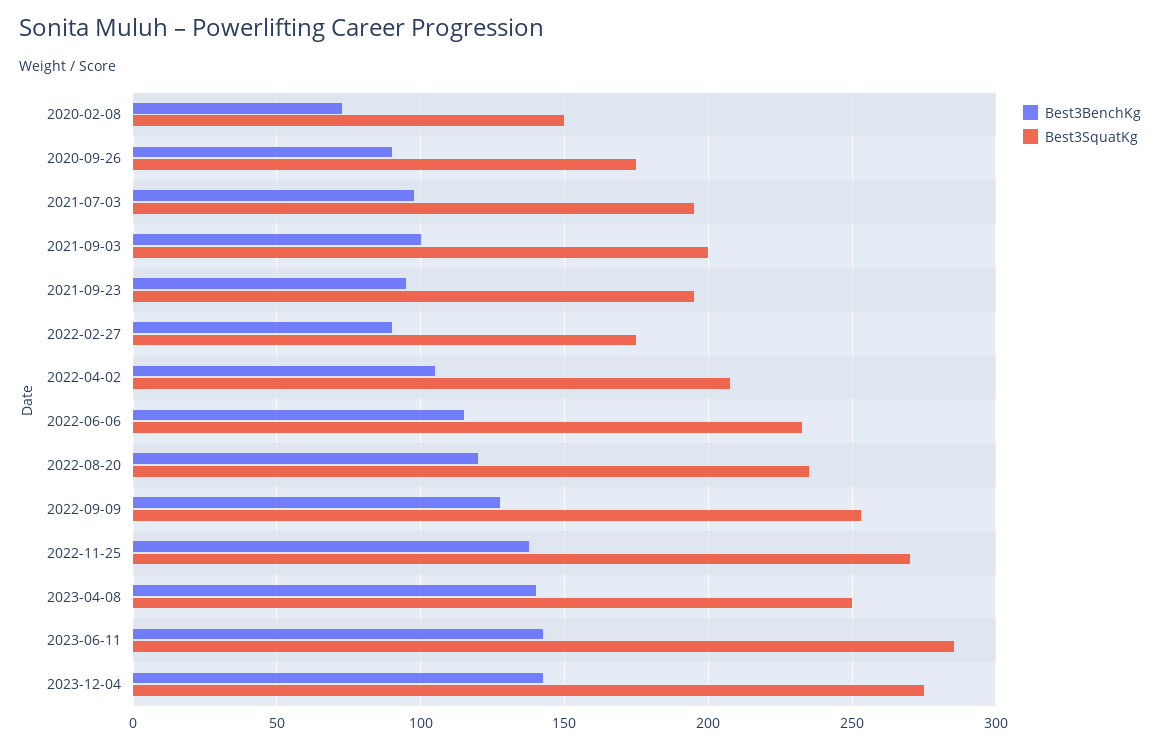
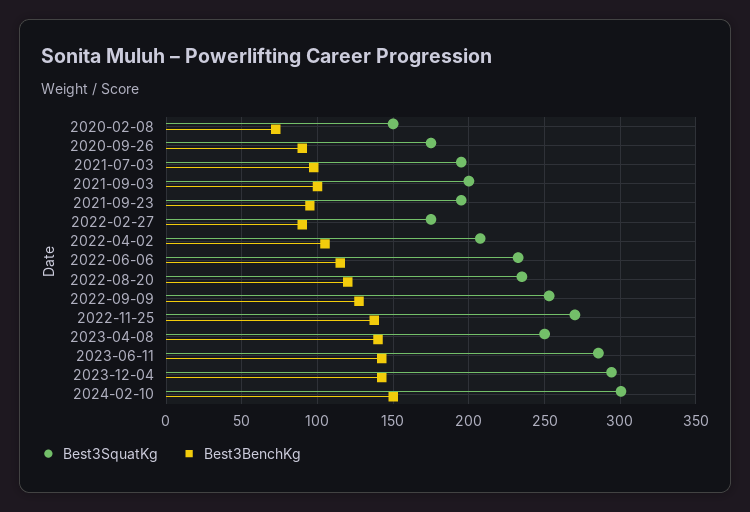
Best3SquatKg, 2023-12-04: 275 -> 295
Best3SquatKg, 2024-02-10: none -> 300
Best3BenchKg, 2024-02-10: none -> 150

